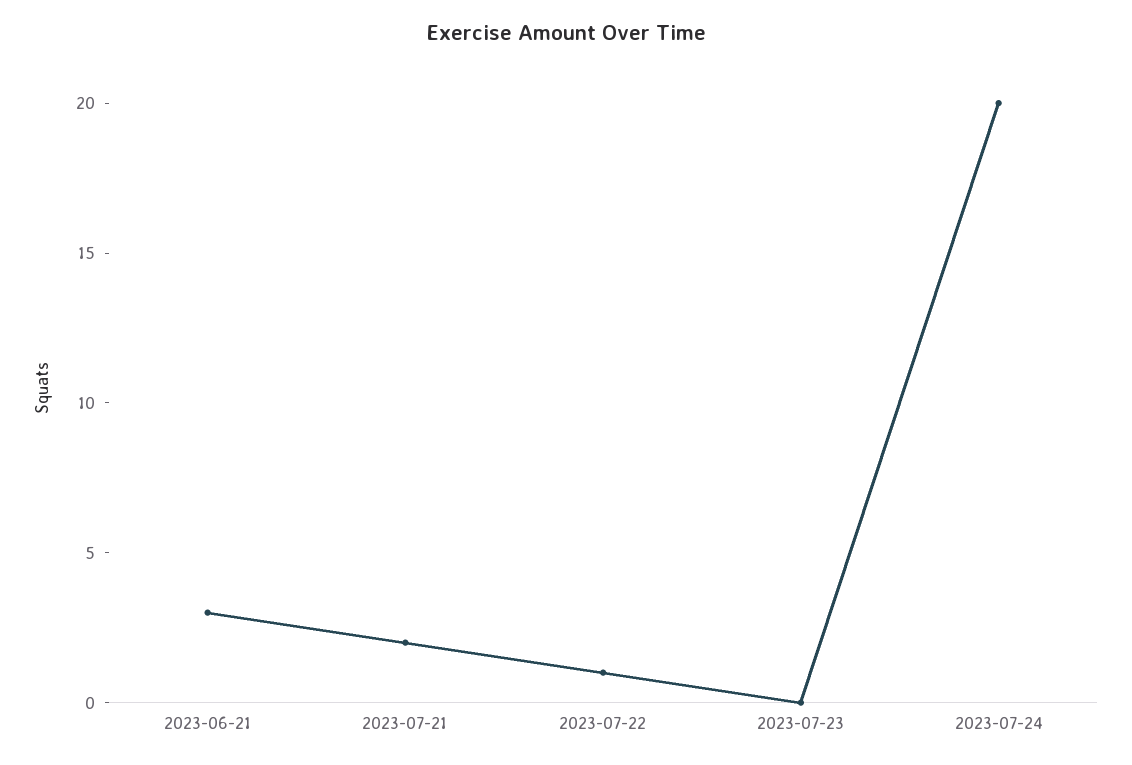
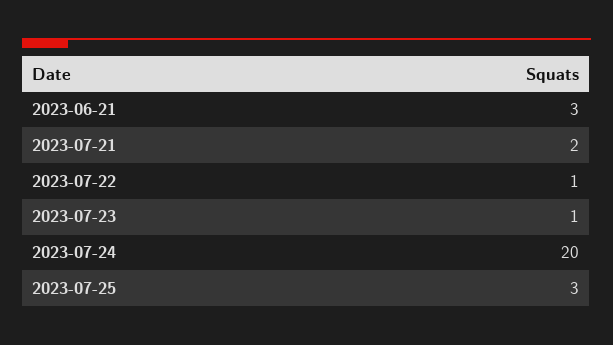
2023-07-23: 0 -> 1
2023-07-25: none -> 3

